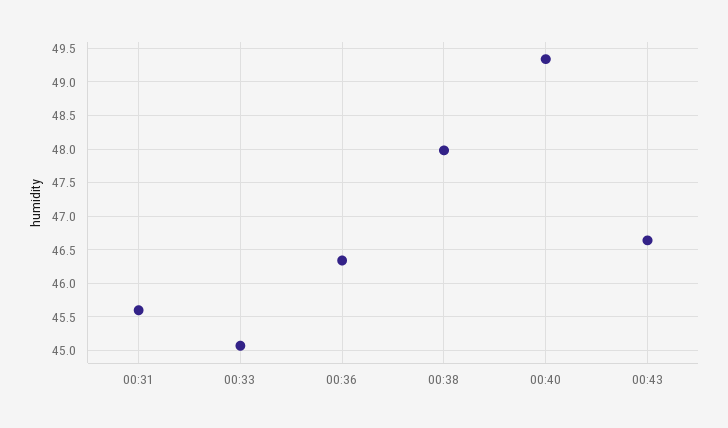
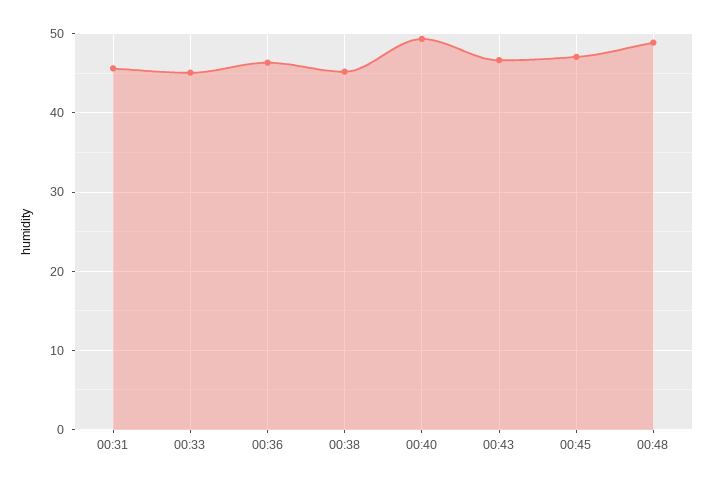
00:38: 48 -> 45
00:45: none -> 47
00:48: none -> 49

